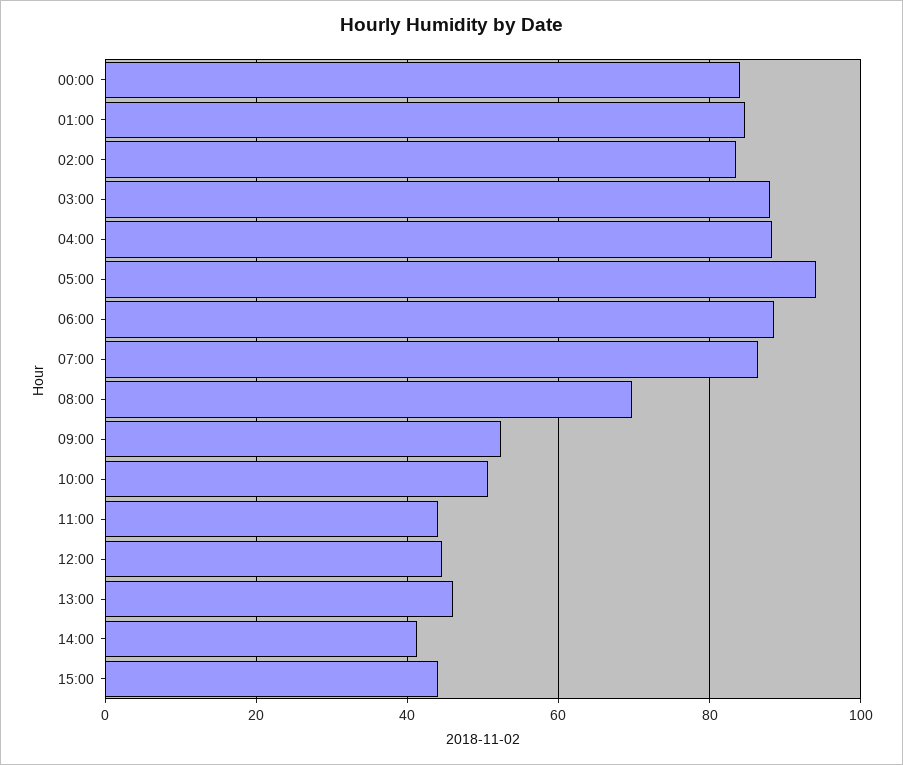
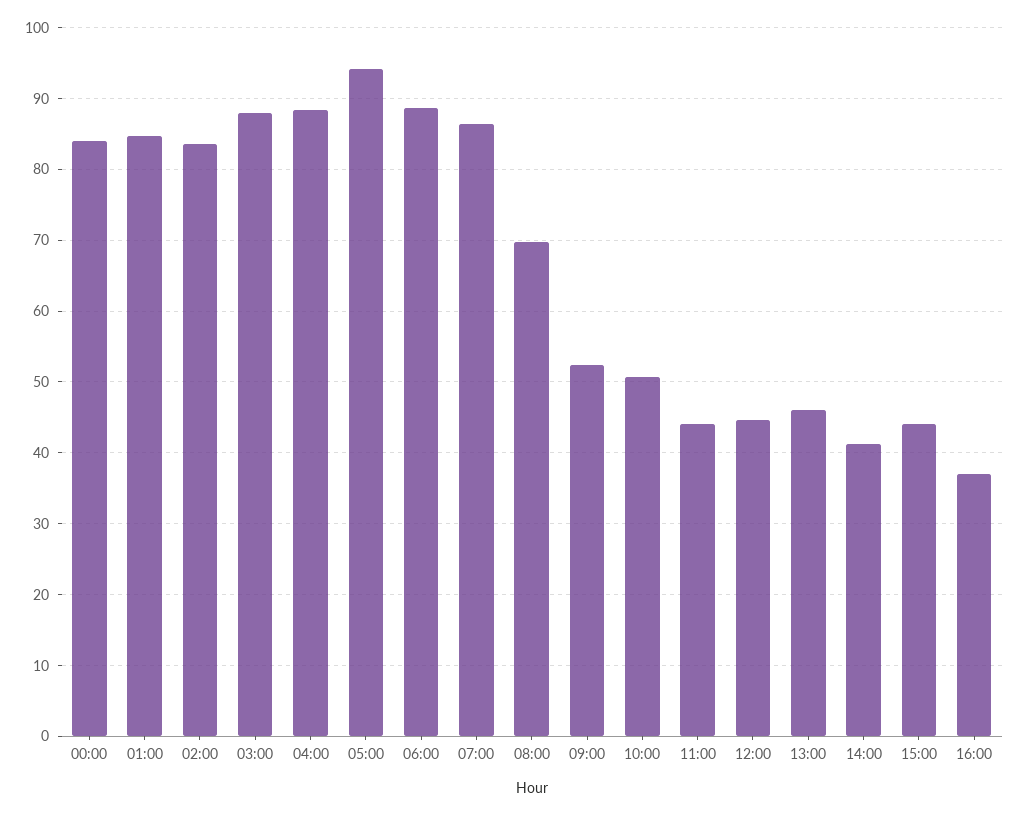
16:00: none -> 37

